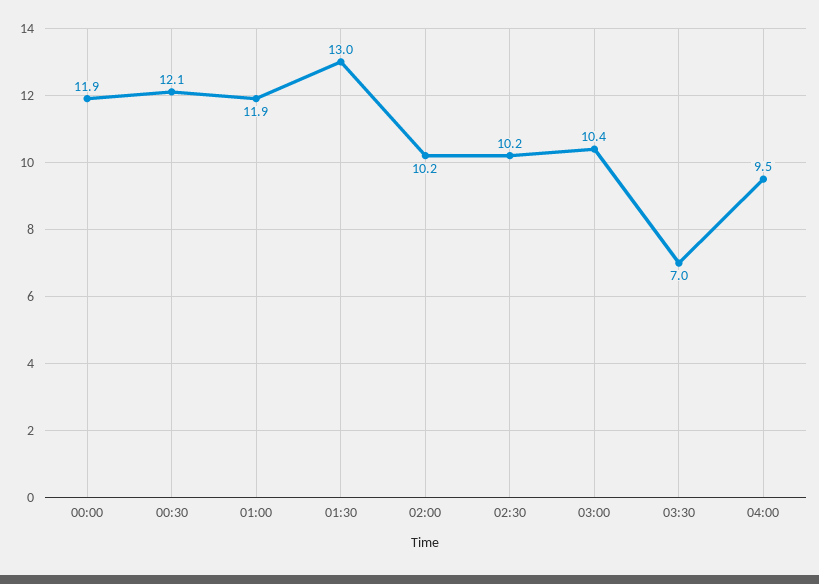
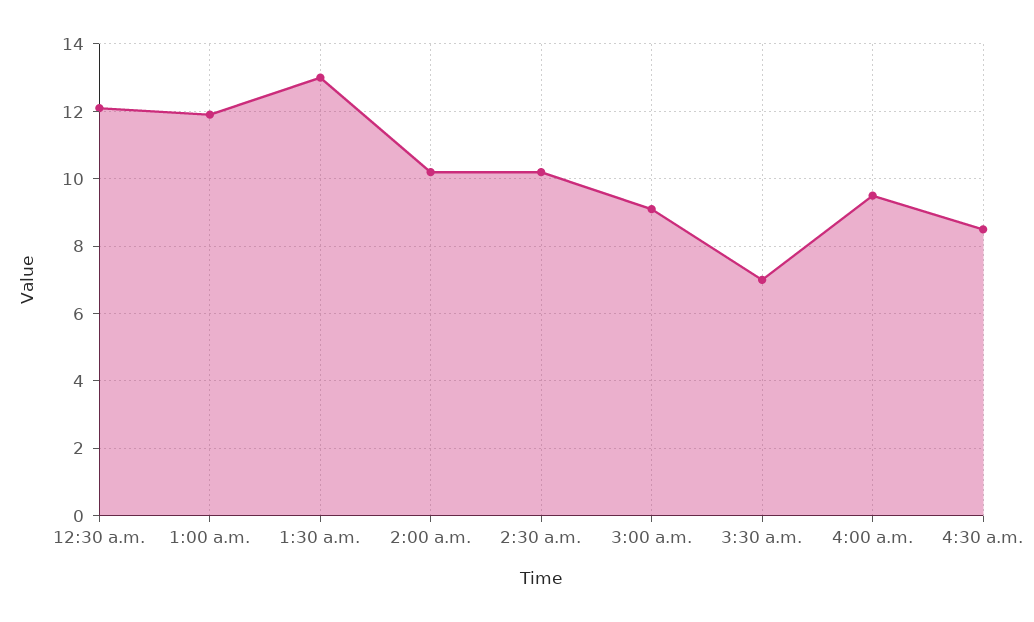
00:00: 11.9 -> none
03:00: 10.4 -> 9
4:30 a.m.: none -> 8.5

